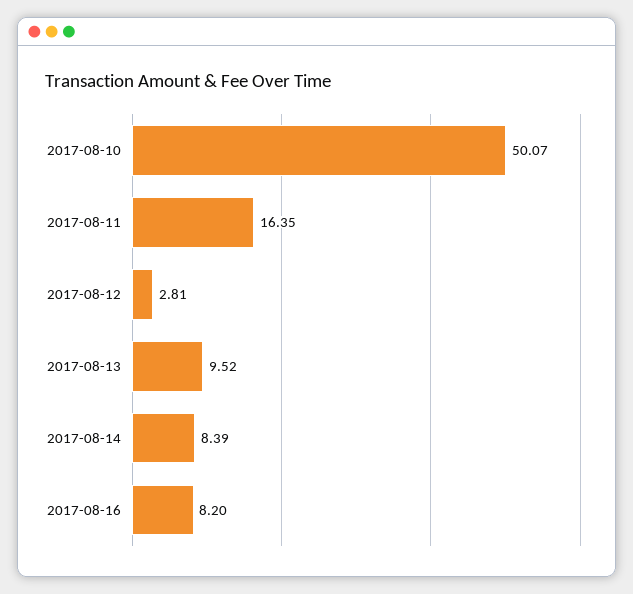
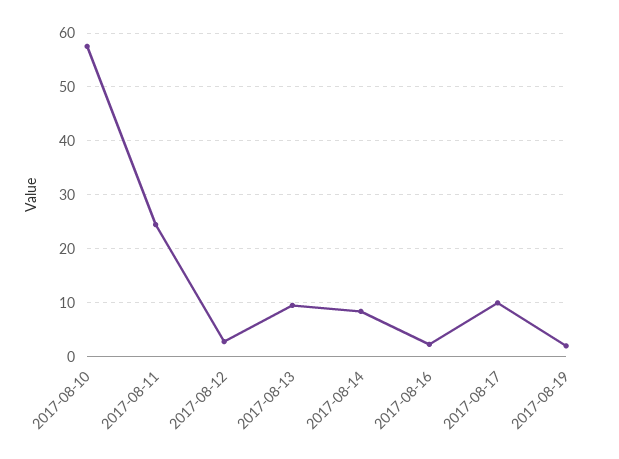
2017-08-10: 50.07 -> 58
2017-08-11: 16.35 -> 24
2017-08-16: 8.2 -> 2
2017-08-17: none -> 10
2017-08-19: none -> 2

